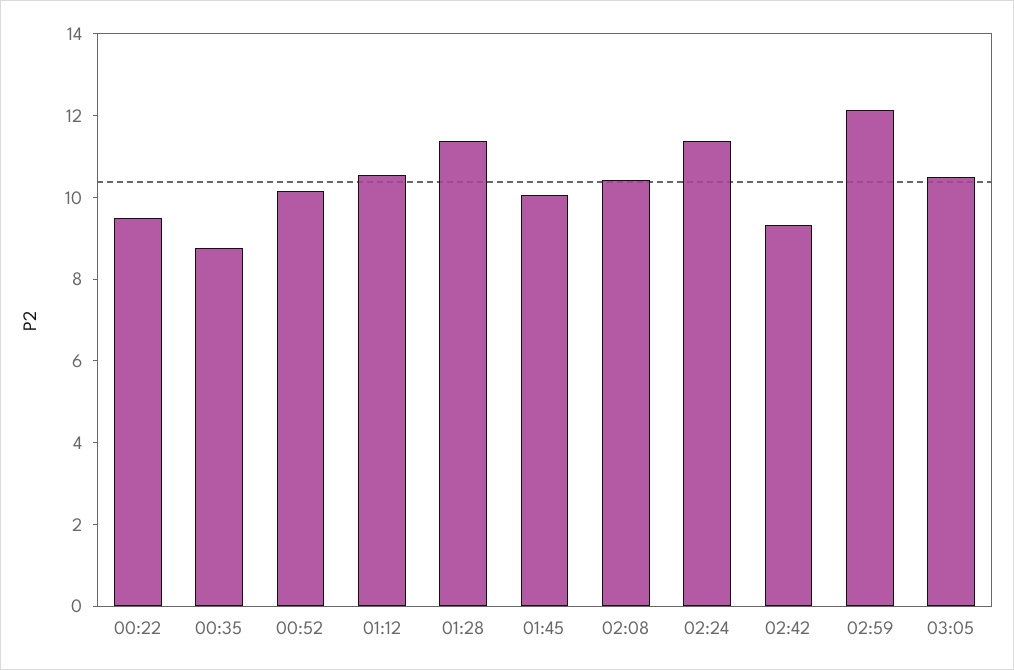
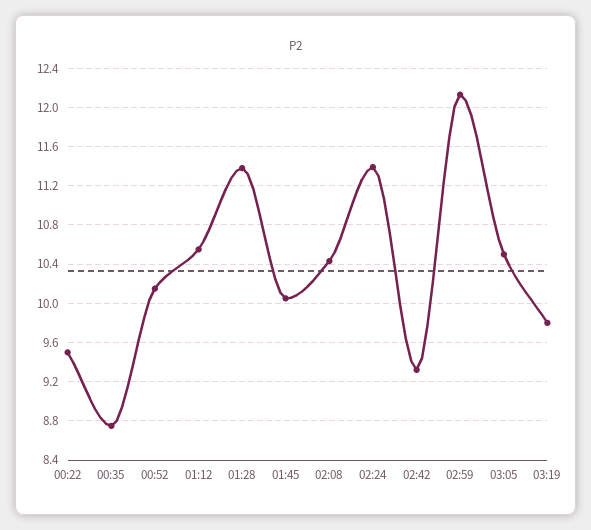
03:19: none -> 9.8

